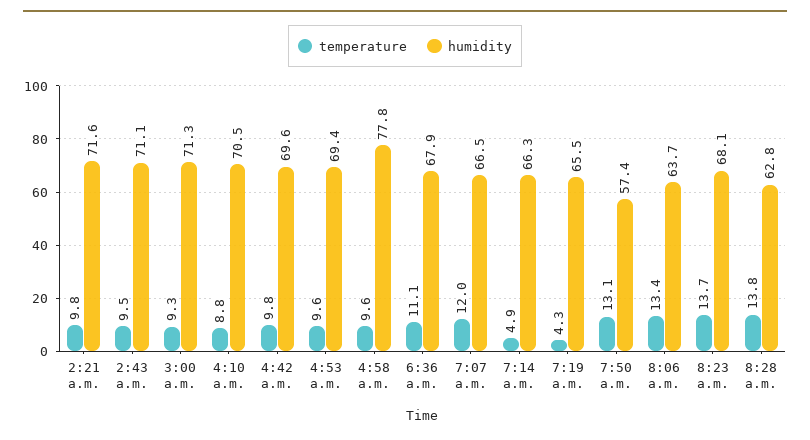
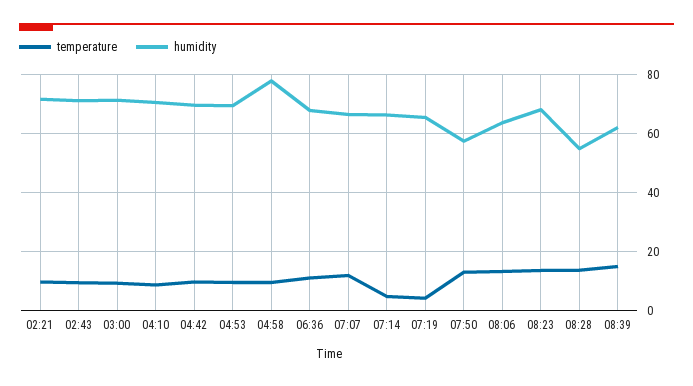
humidity, 8:28 a.m.: 62.8 -> 55
temperature, 08:39: none -> 15
humidity, 08:39: none -> 62.5

